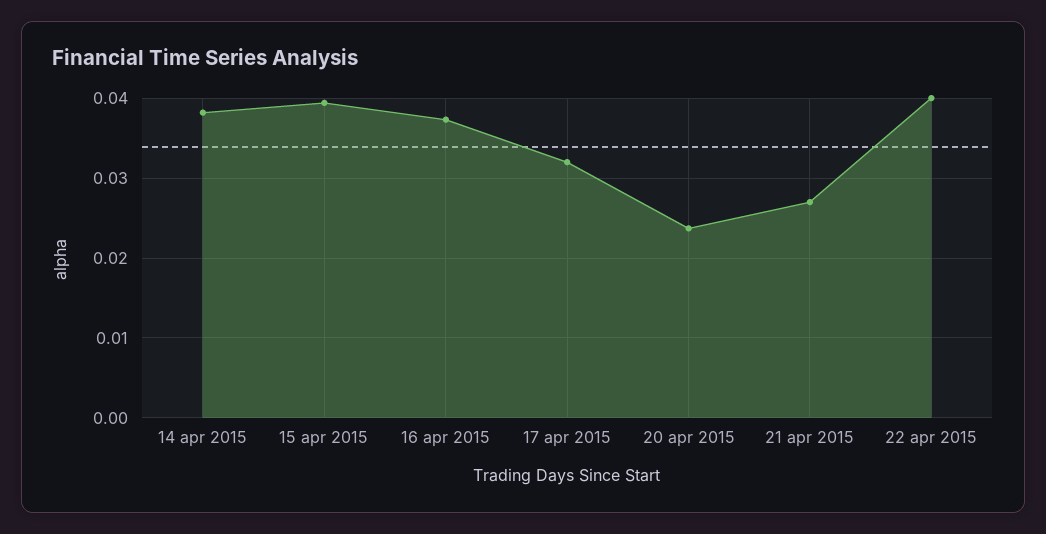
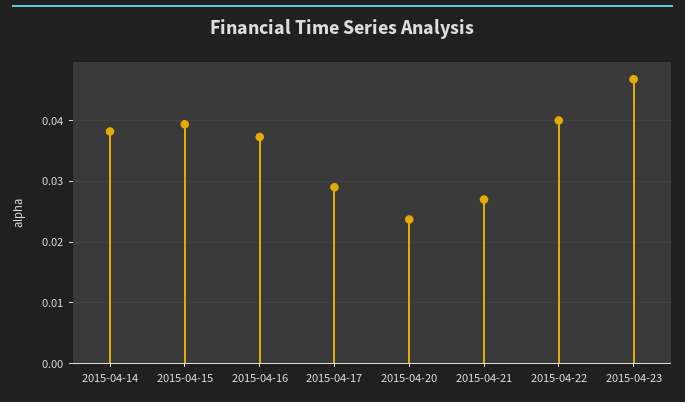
17 apr 2015: 0.032 -> 0.029
2015-04-23: none -> 0.047

